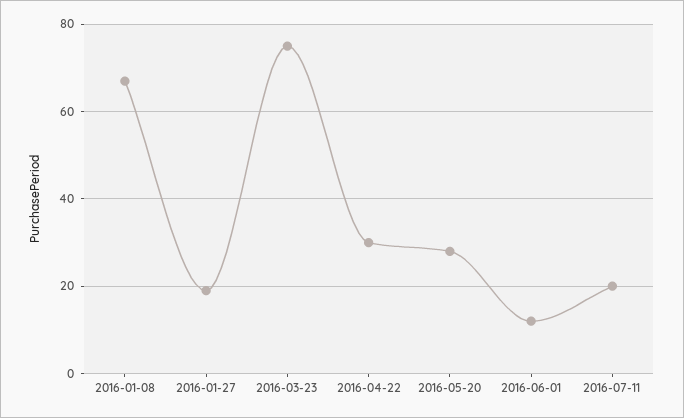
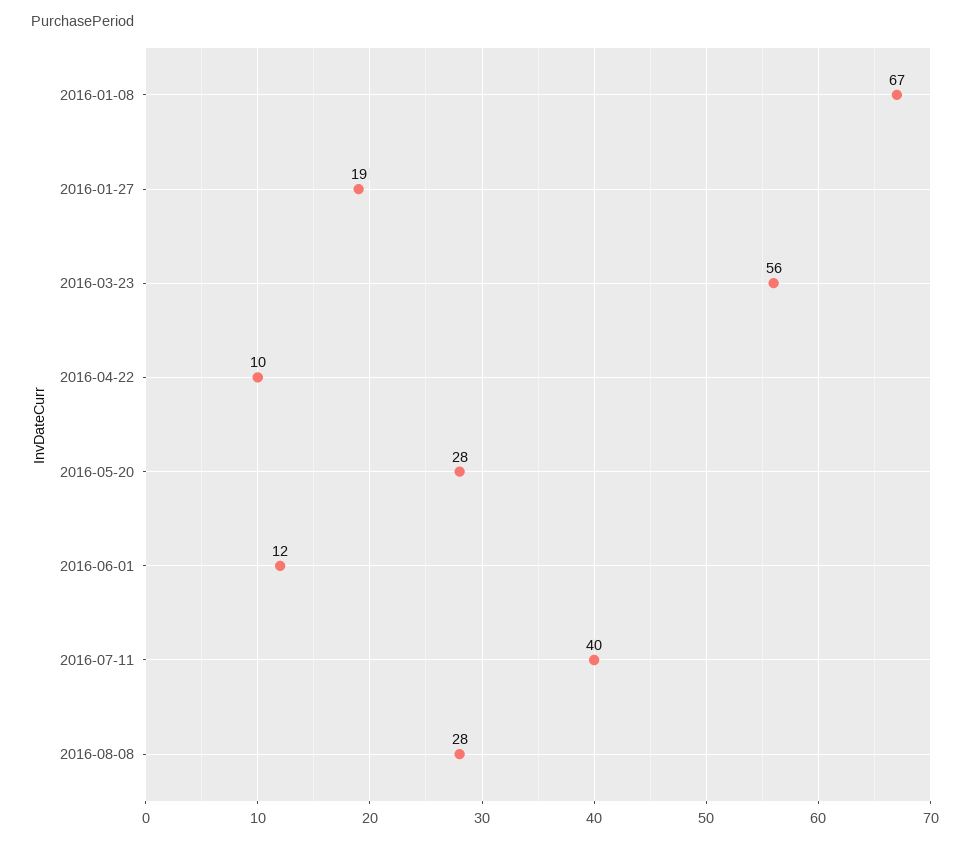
2016-03-23: 75 -> 56
2016-04-22: 30 -> 10
2016-07-11: 20 -> 40
2016-08-08: none -> 28

